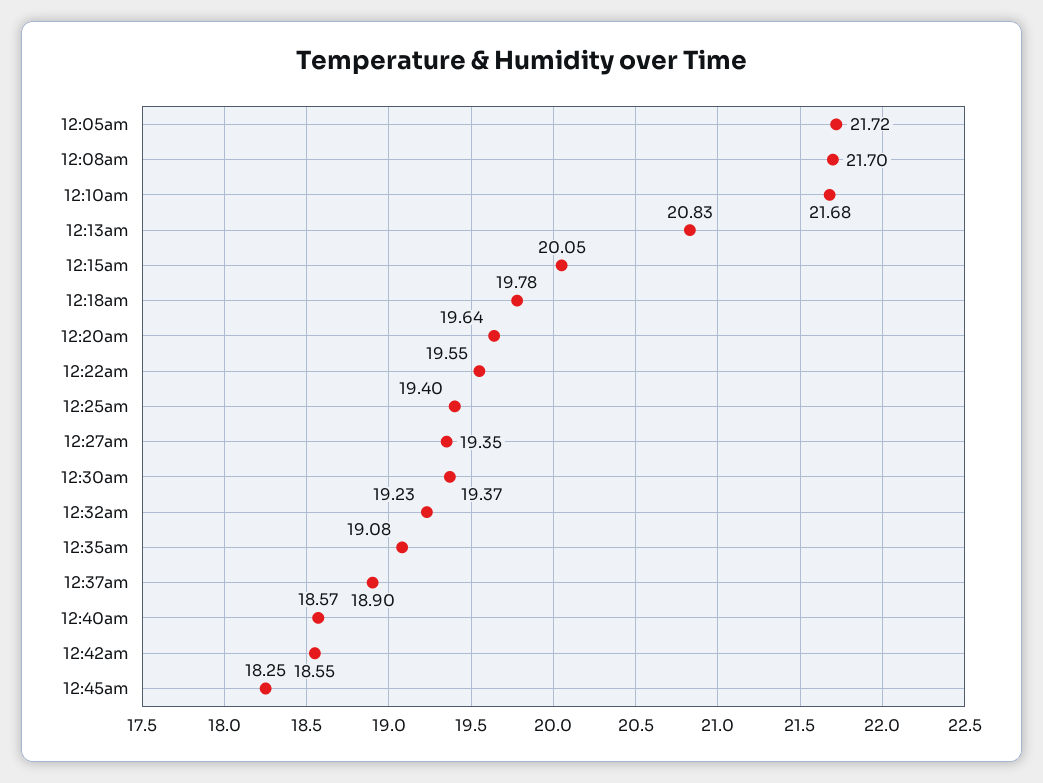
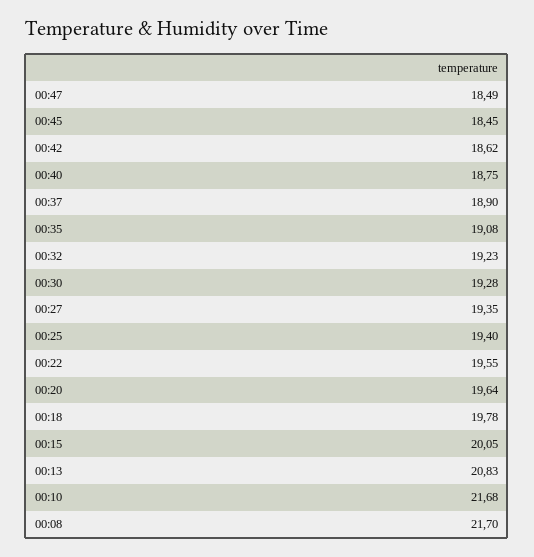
12:05am: 21.72 -> none
12:30am: 19.37 -> 19.28
12:40am: 18.57 -> 18.75
12:42am: 18.55 -> 18.62
12:45am: 18.25 -> 18.45
00:47: none -> 18.49

